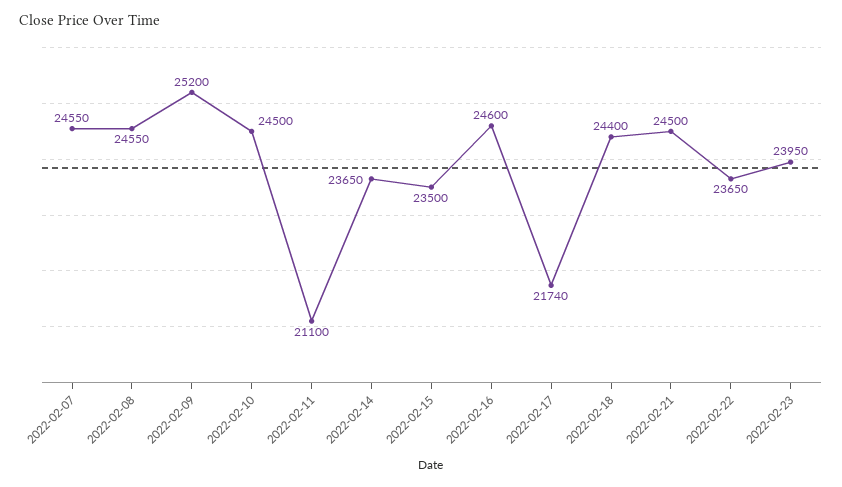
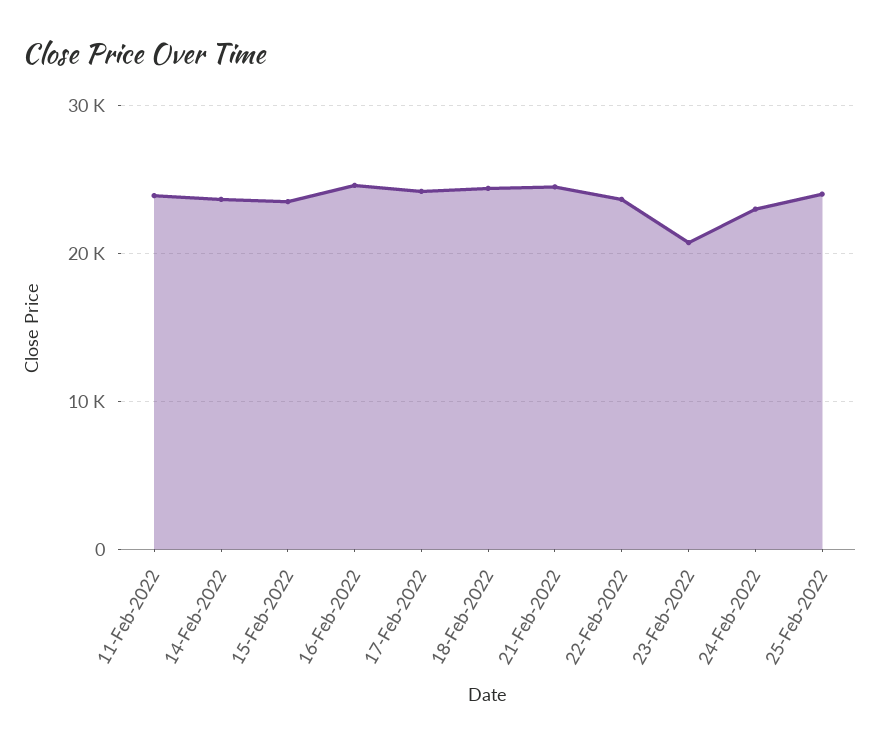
2022-02-07: 24550 -> none
2022-02-08: 24550 -> none
2022-02-09: 25200 -> none
2022-02-10: 24500 -> none
2022-02-11: 21100 -> 24000
2022-02-17: 21740 -> 24000
2022-02-23: 23950 -> 21000
24-Feb-2022: none -> 23000
25-Feb-2022: none -> 24000

